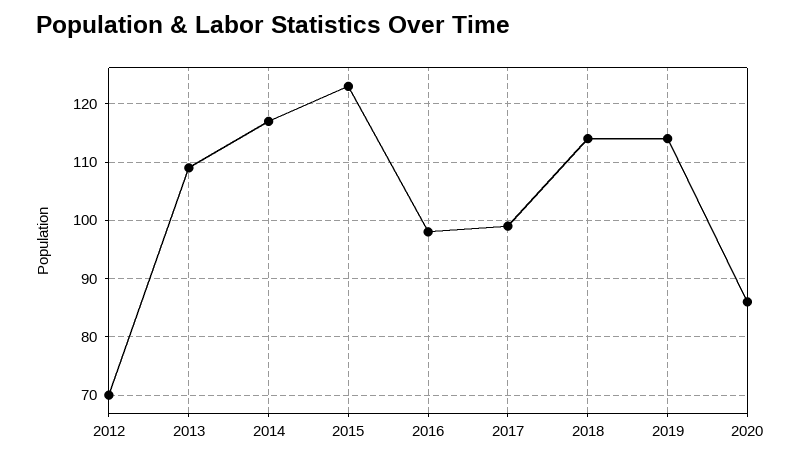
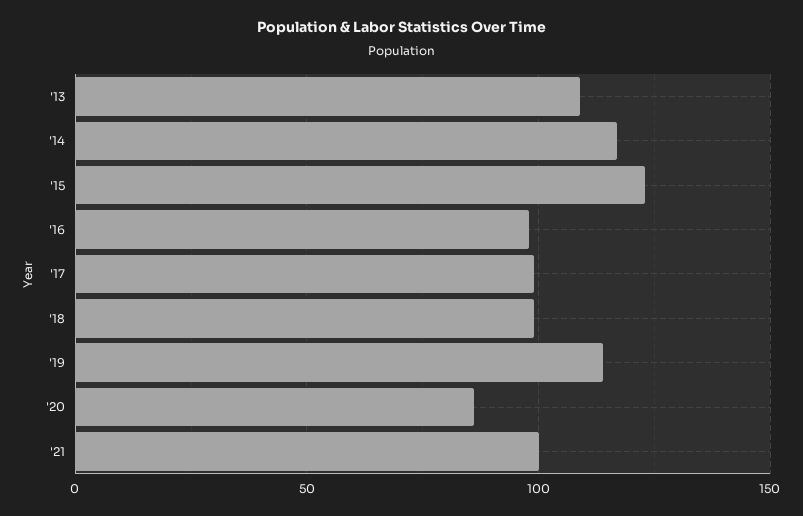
2012: 70 -> none
2018: 115 -> 100
'21: none -> 100

